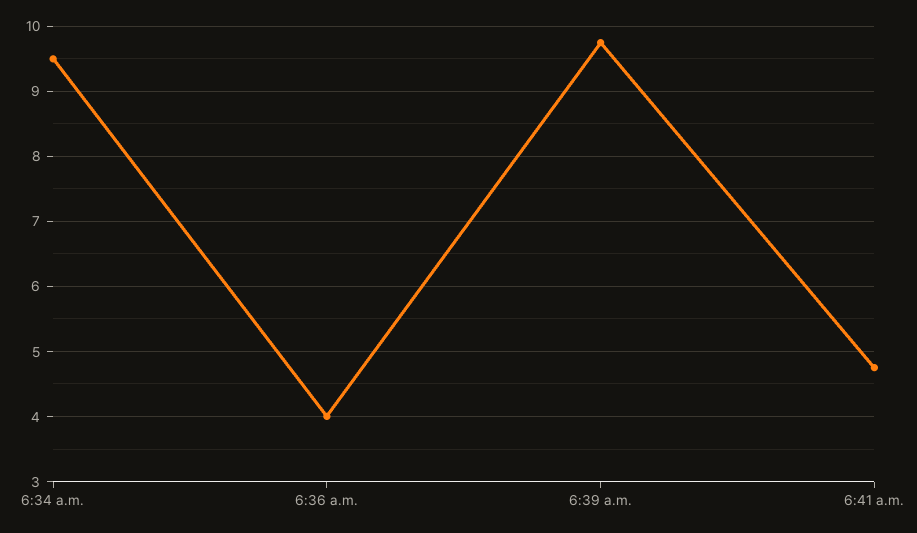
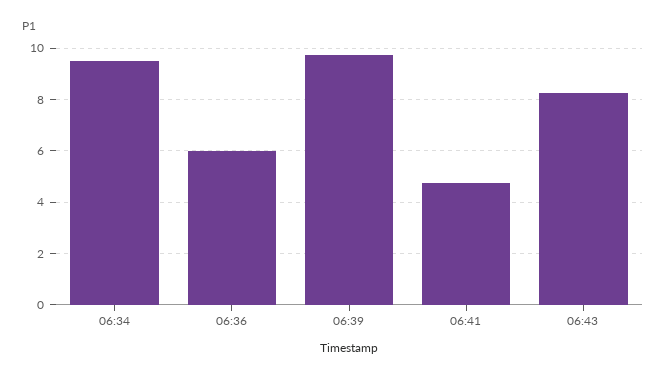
6:36 a.m.: 4 -> 6
06:43: none -> 8.25

